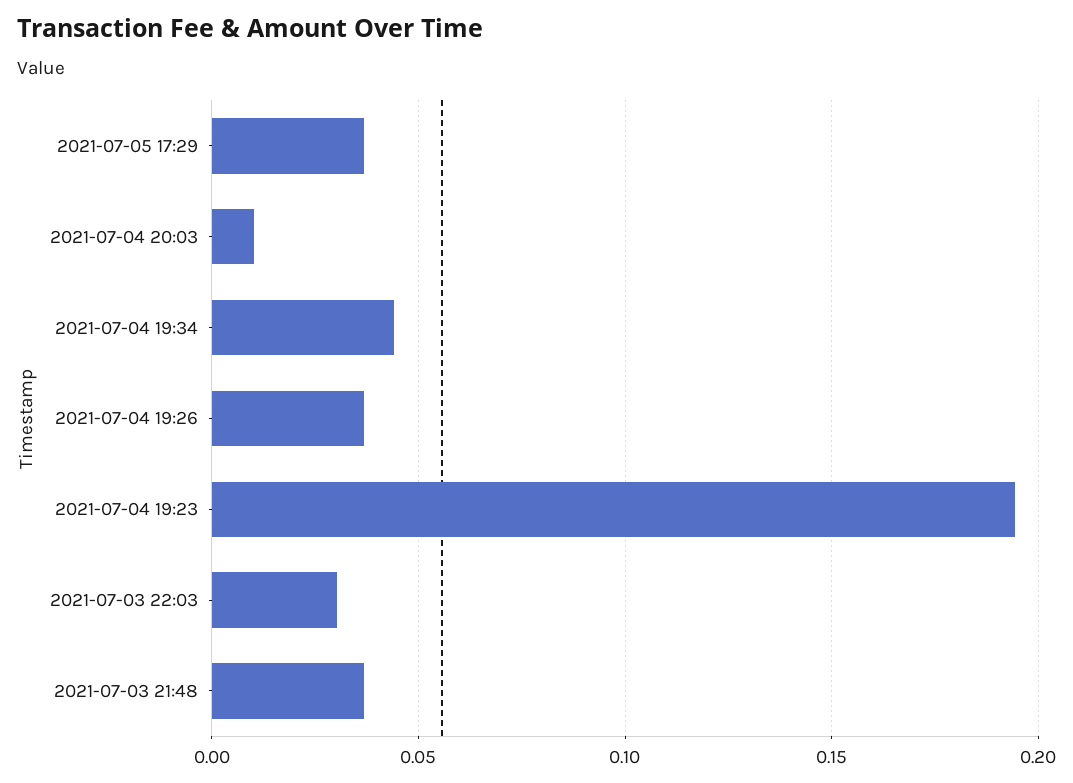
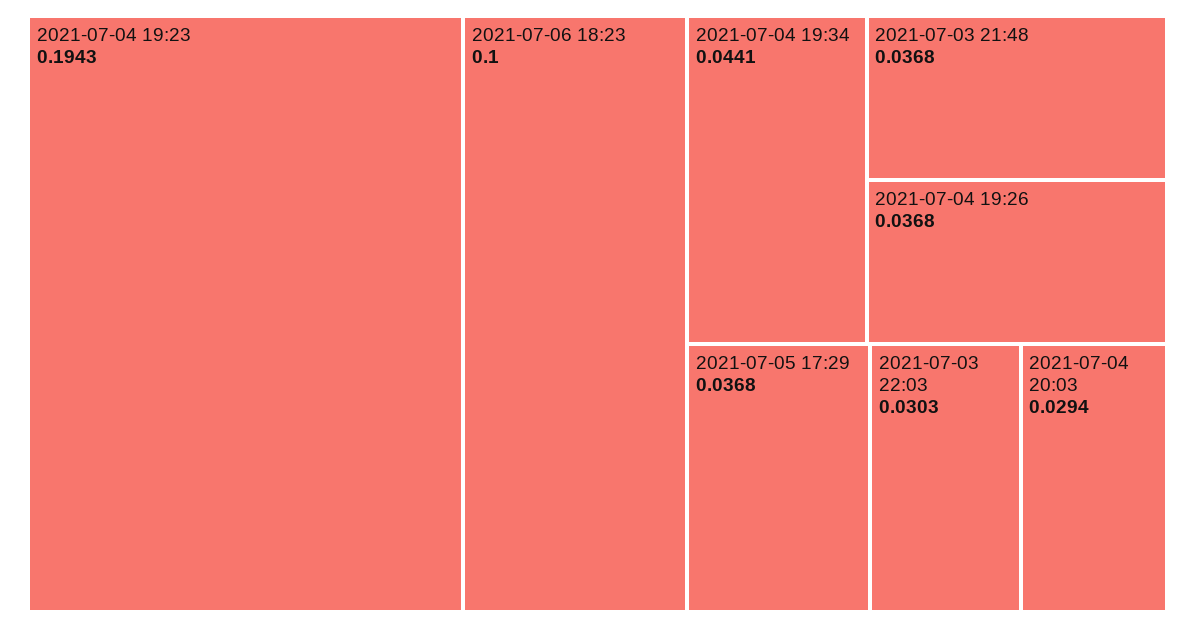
2021-07-04 20:03: 0.01 -> 0.0294
2021-07-06 18:23: none -> 0.1

